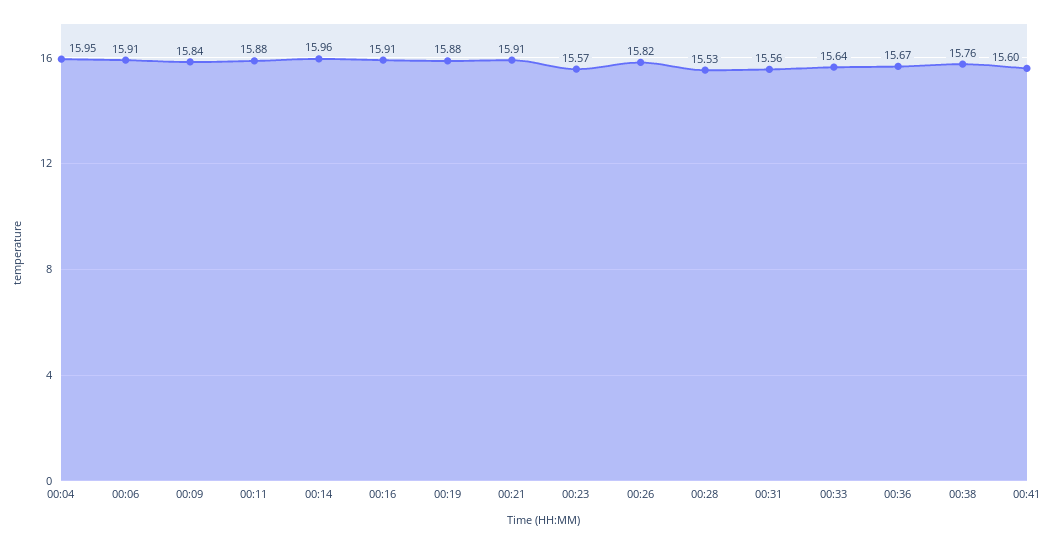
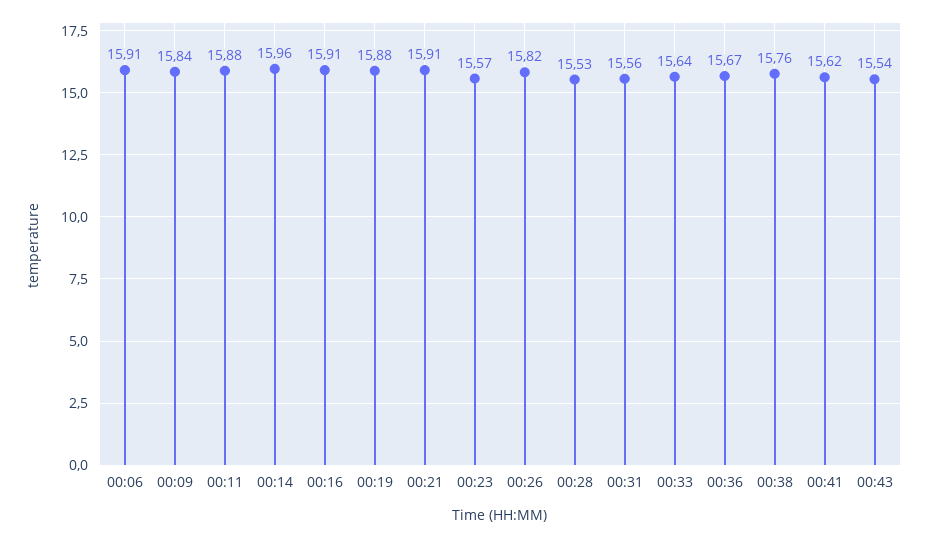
00:04: 15.95 -> none
00:41: 15.6 -> 15.62
00:43: none -> 15.54

